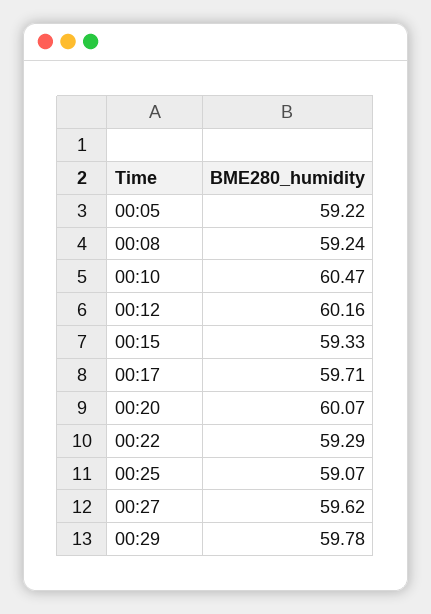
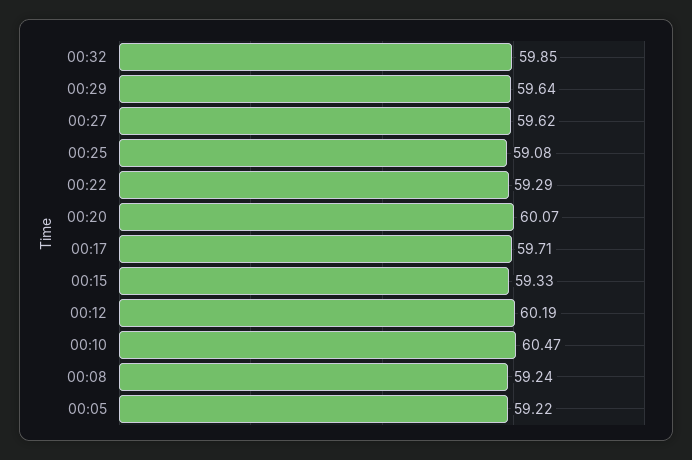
00:12: 60.16 -> 60.19
00:25: 59.07 -> 59.08
00:29: 59.78 -> 59.64
00:32: none -> 59.85

